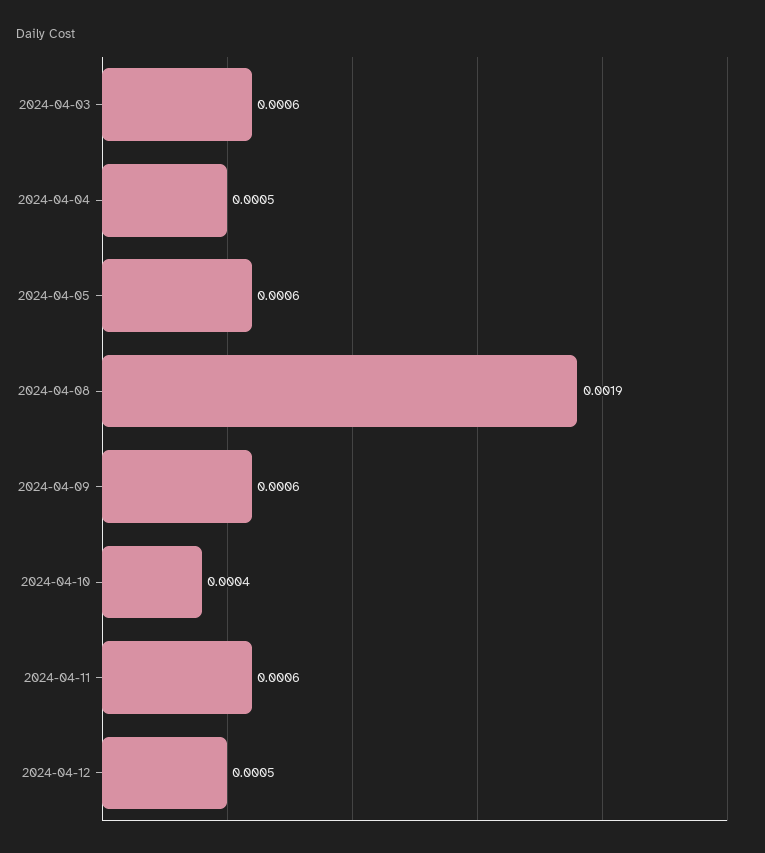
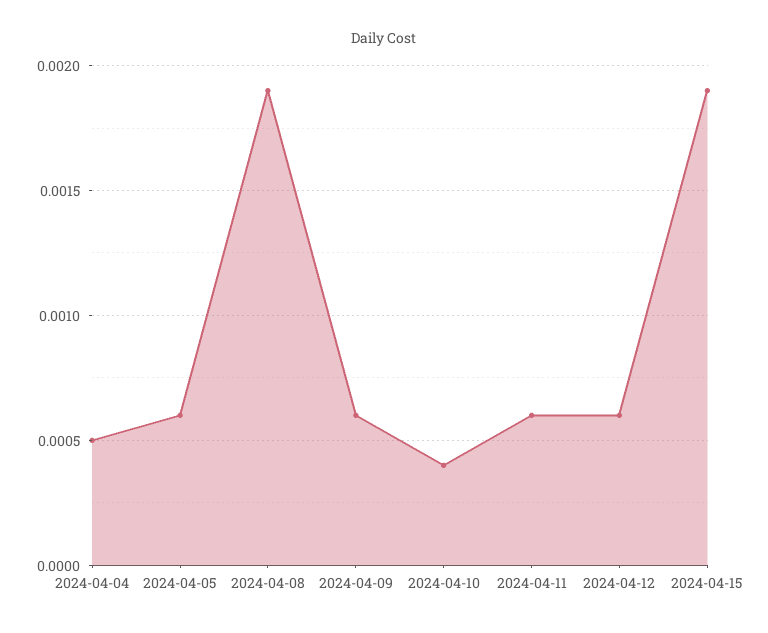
2024-04-03: 0.0006 -> none
2024-04-12: 0.0005 -> 0.0006
2024-04-15: none -> 0.0019

